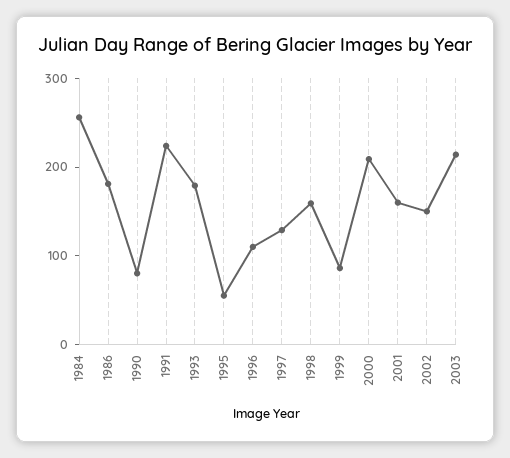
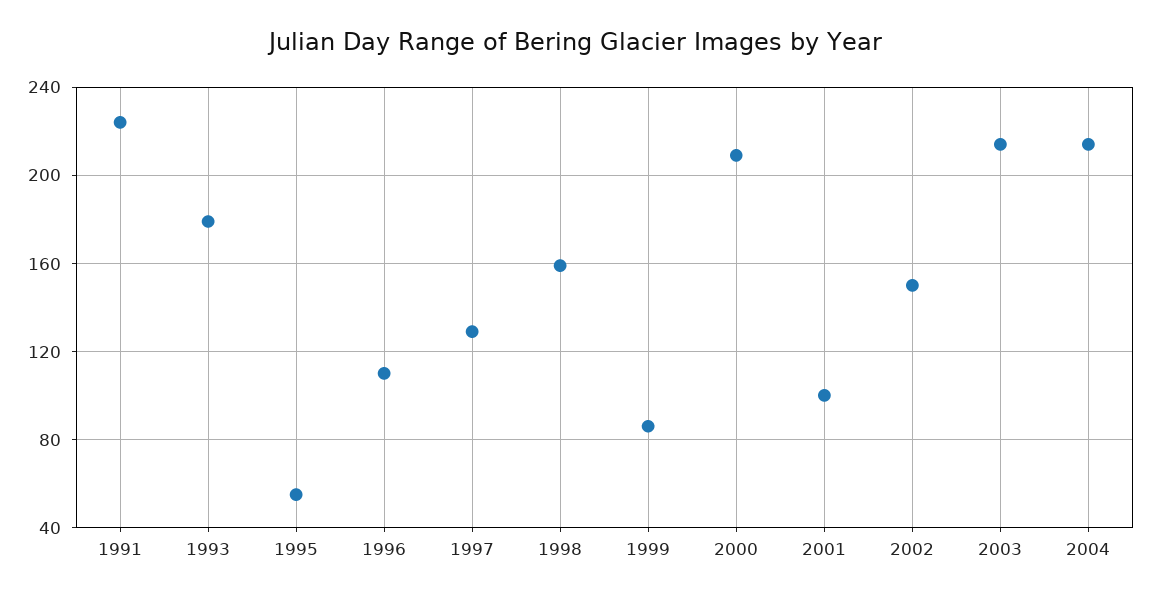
1984: 260 -> none
1986: 180 -> none
1990: 80 -> none
2001: 160 -> 100
2004: none -> 215

